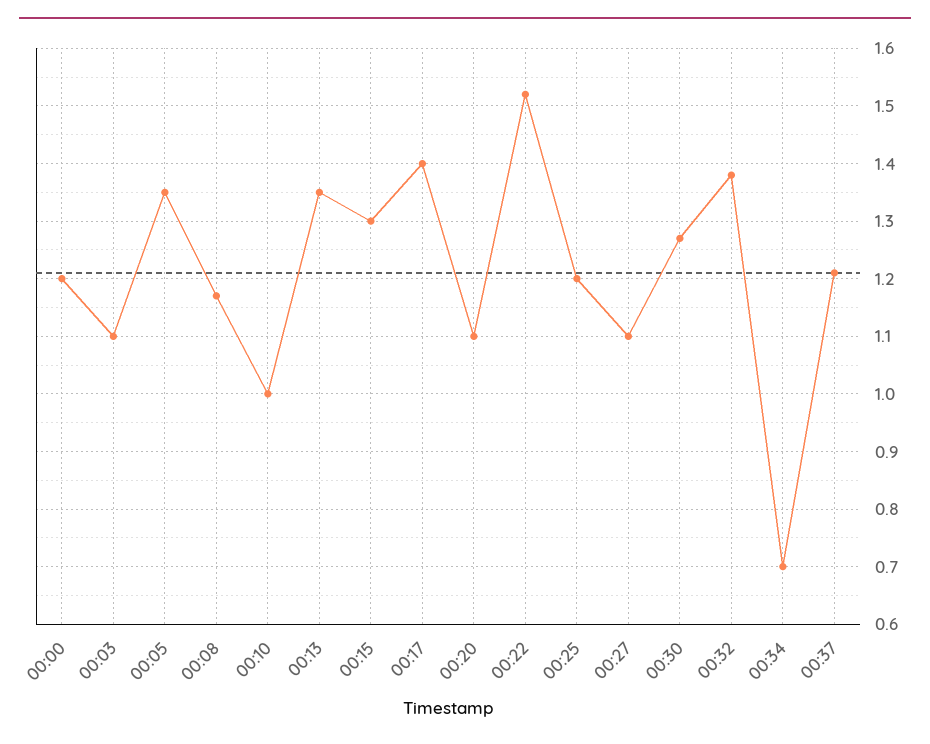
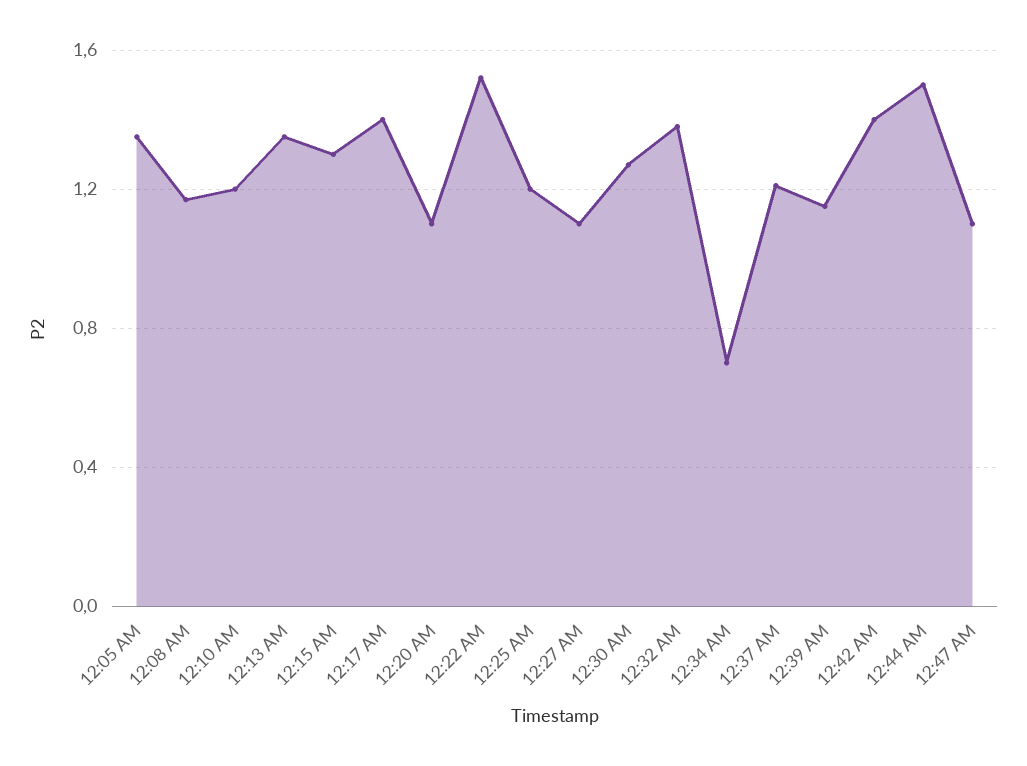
00:00: 1.2 -> none
00:03: 1.1 -> none
00:10: 1 -> 1.2
12:39 AM: none -> 1.15
12:42 AM: none -> 1.4
12:44 AM: none -> 1.5
12:47 AM: none -> 1.1

